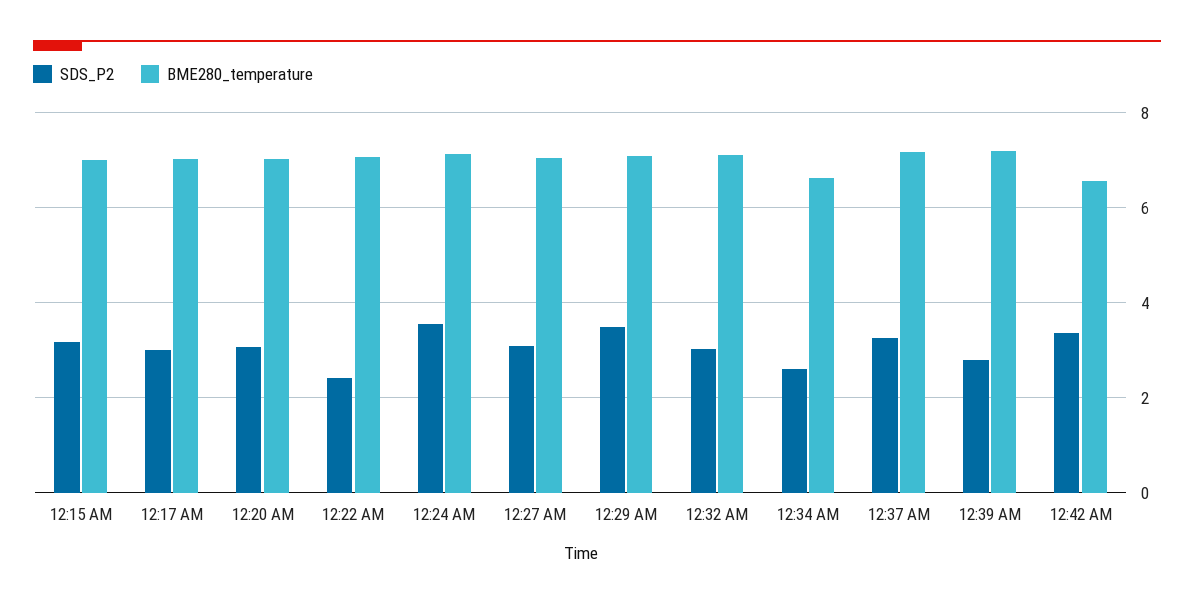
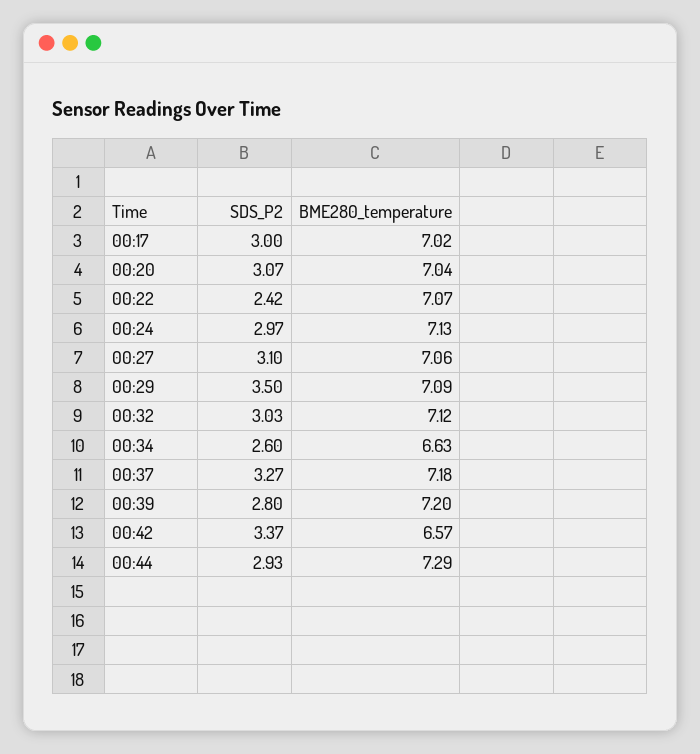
SDS_P2, 12:15 AM: 3.2 -> none
BME280_temperature, 12:15 AM: 7 -> none
SDS_P2, 12:24 AM: 3.6 -> 2.97
SDS_P2, 00:44: none -> 2.93
BME280_temperature, 00:44: none -> 7.29

